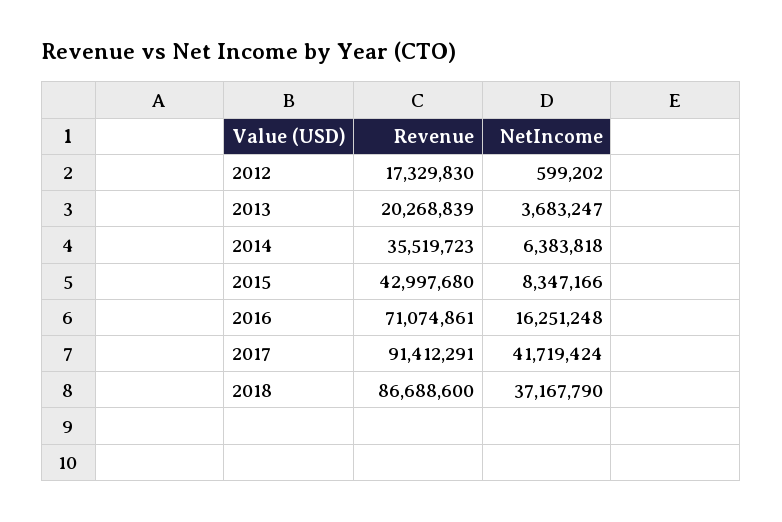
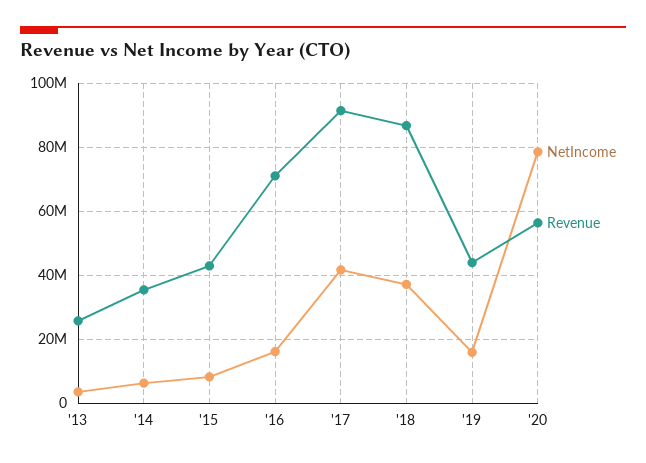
Revenue, 2012: 17329830 -> none
NetIncome, 2012: 599202 -> none
Revenue, 2013: 20268839 -> 26000000
NetIncome, '19: none -> 16000000
Revenue, '19: none -> 44000000
NetIncome, '20: none -> 78000000
Revenue, '20: none -> 56000000

